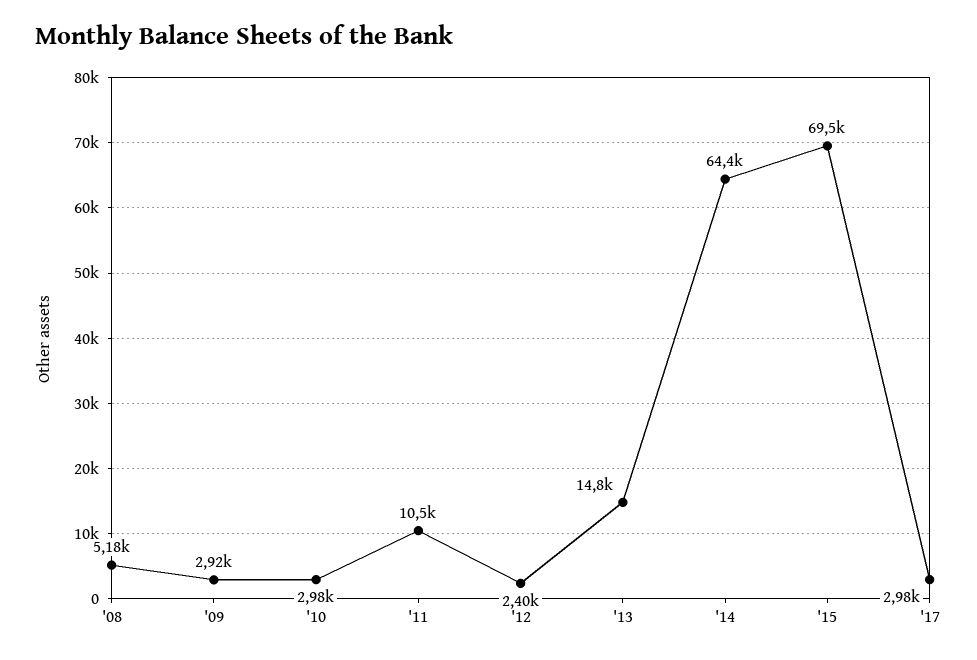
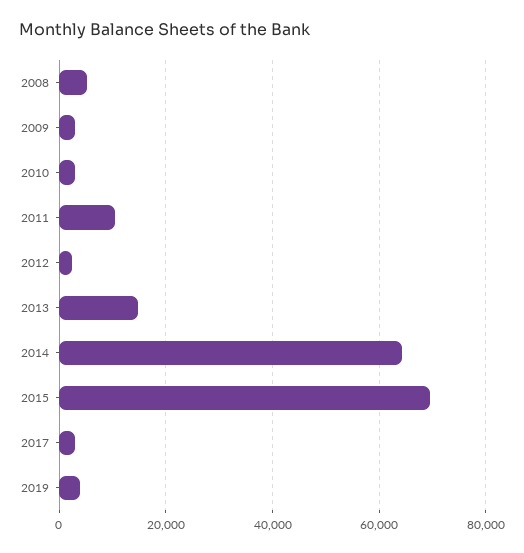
2019: none -> 4000

